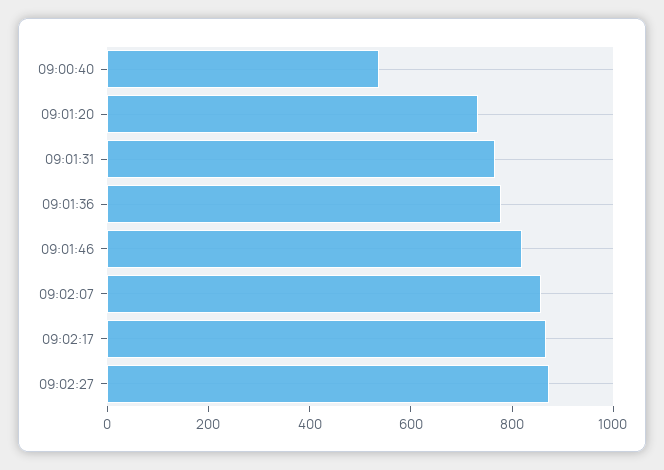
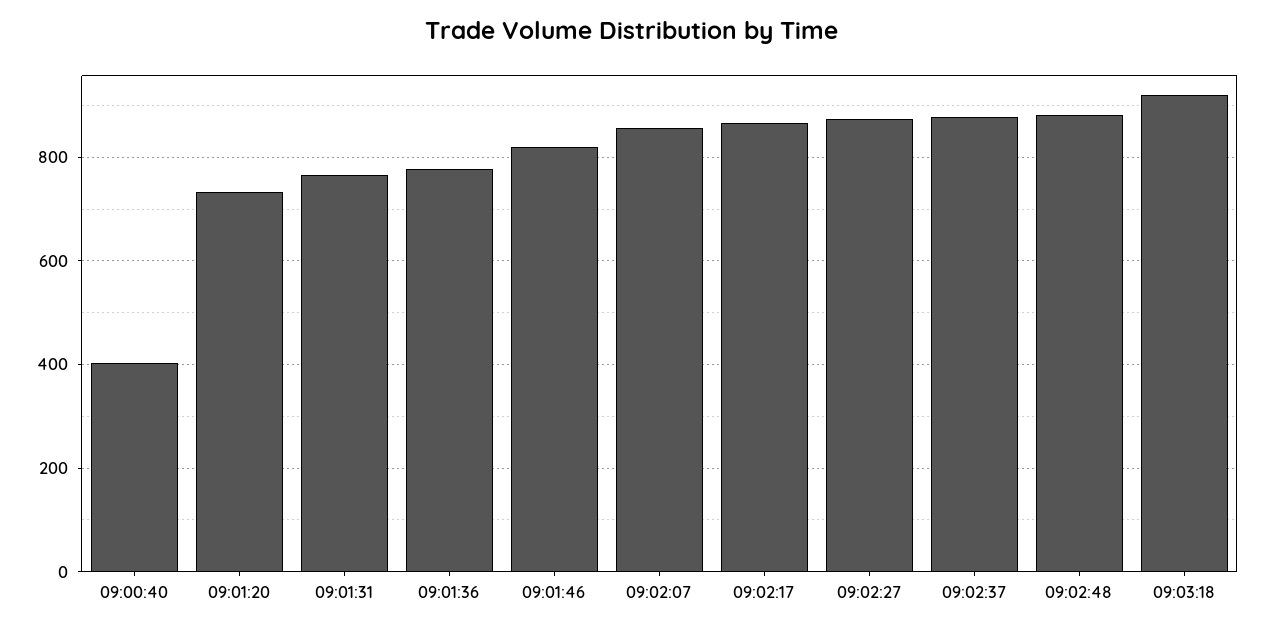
09:00:40: 550 -> 400
09:02:37: none -> 880
09:02:48: none -> 880
09:03:18: none -> 920

